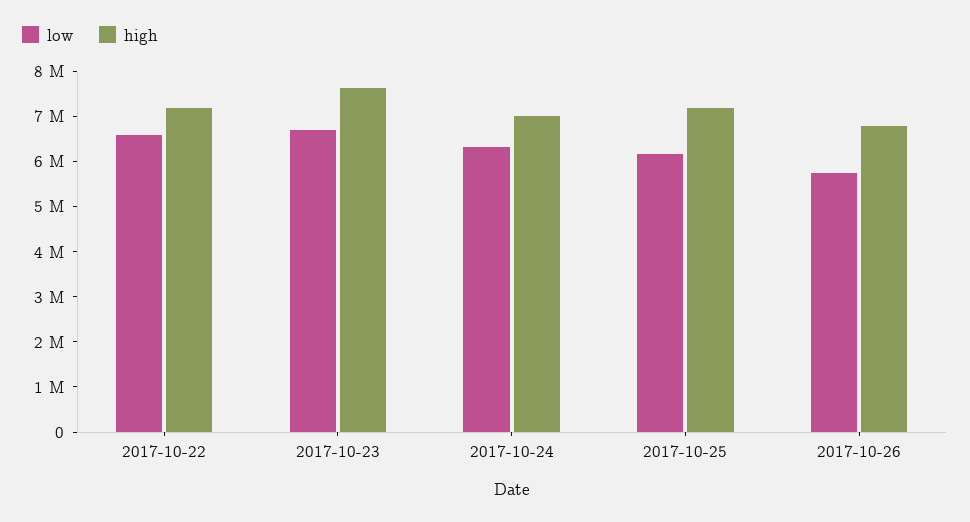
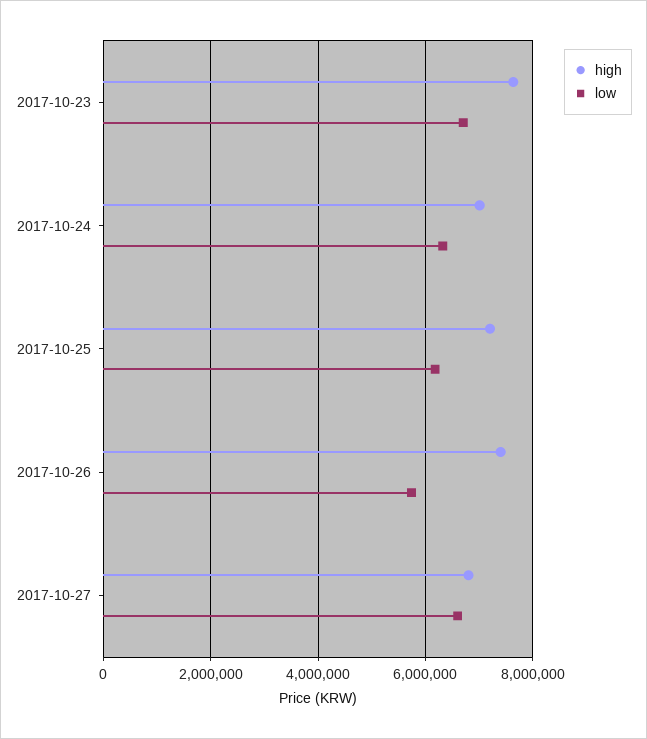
low, 2017-10-22: 6600000 -> none
high, 2017-10-22: 7200000 -> none
high, 2017-10-26: 6800000 -> 7400000
high, 2017-10-27: none -> 6800000
low, 2017-10-27: none -> 6600000

